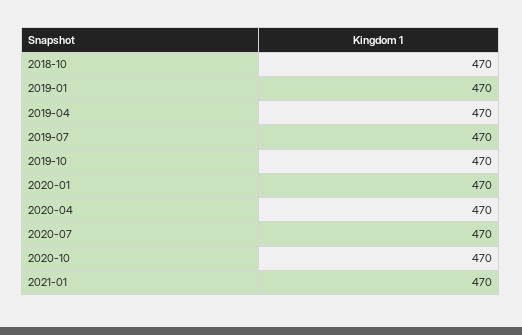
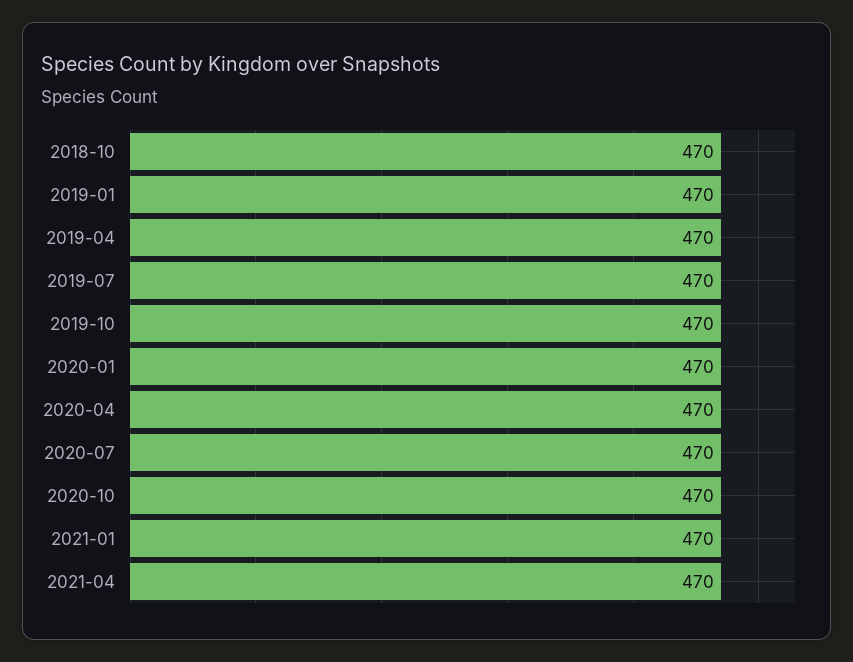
2021-04: none -> 470

